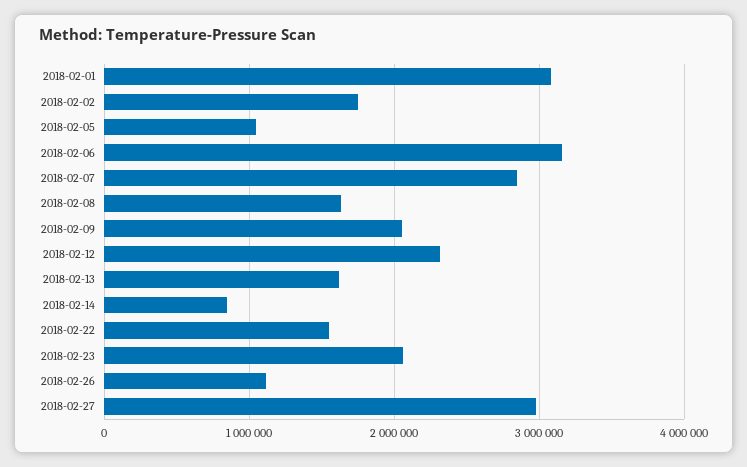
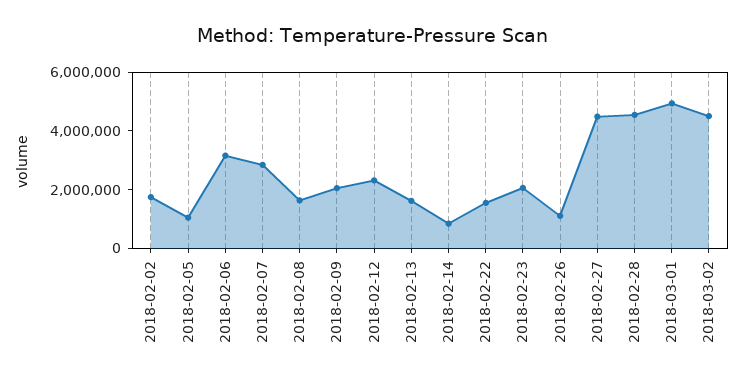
2018-02-01: 3100000 -> none
2018-02-27: 3000000 -> 4500000
2018-02-28: none -> 4500000
2018-03-01: none -> 5000000
2018-03-02: none -> 4500000

